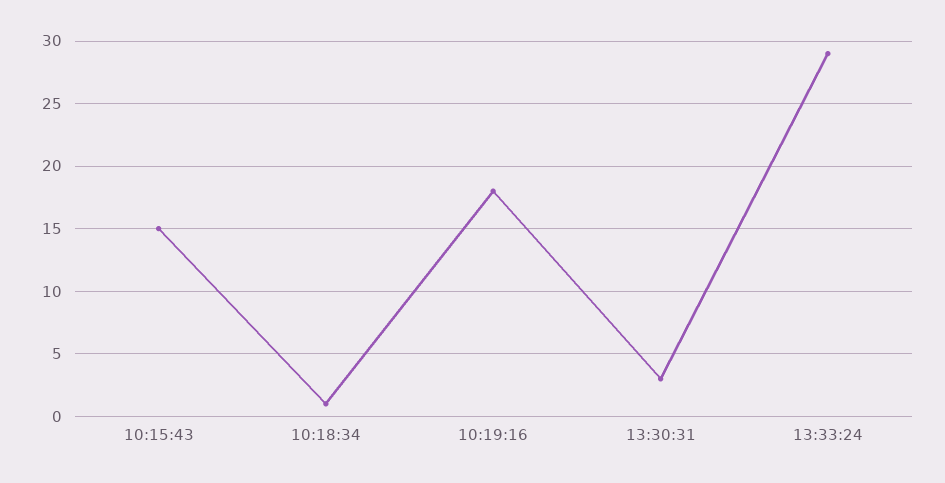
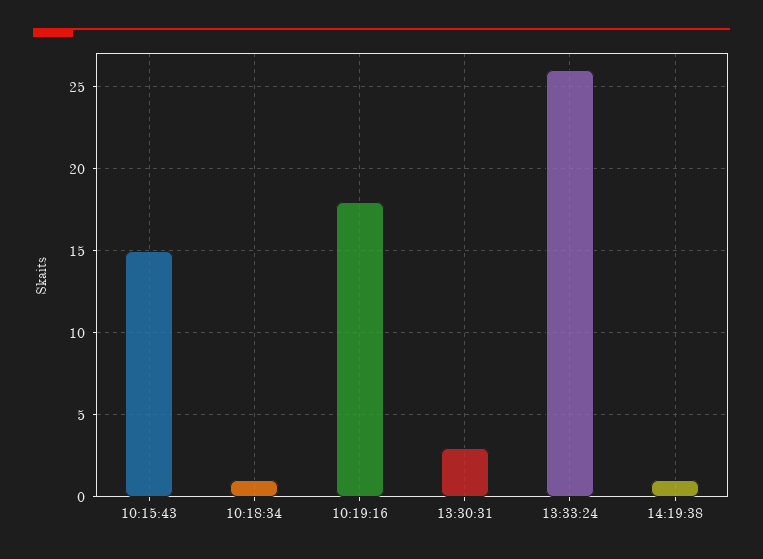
13:33:24: 29 -> 26
14:19:38: none -> 1

